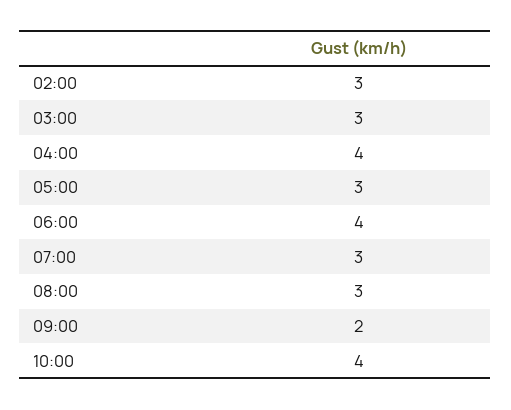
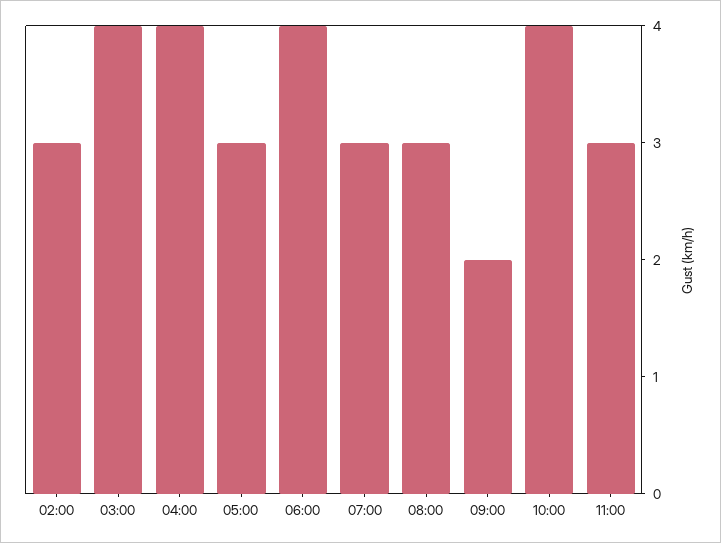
03:00: 3 -> 4
11:00: none -> 3

